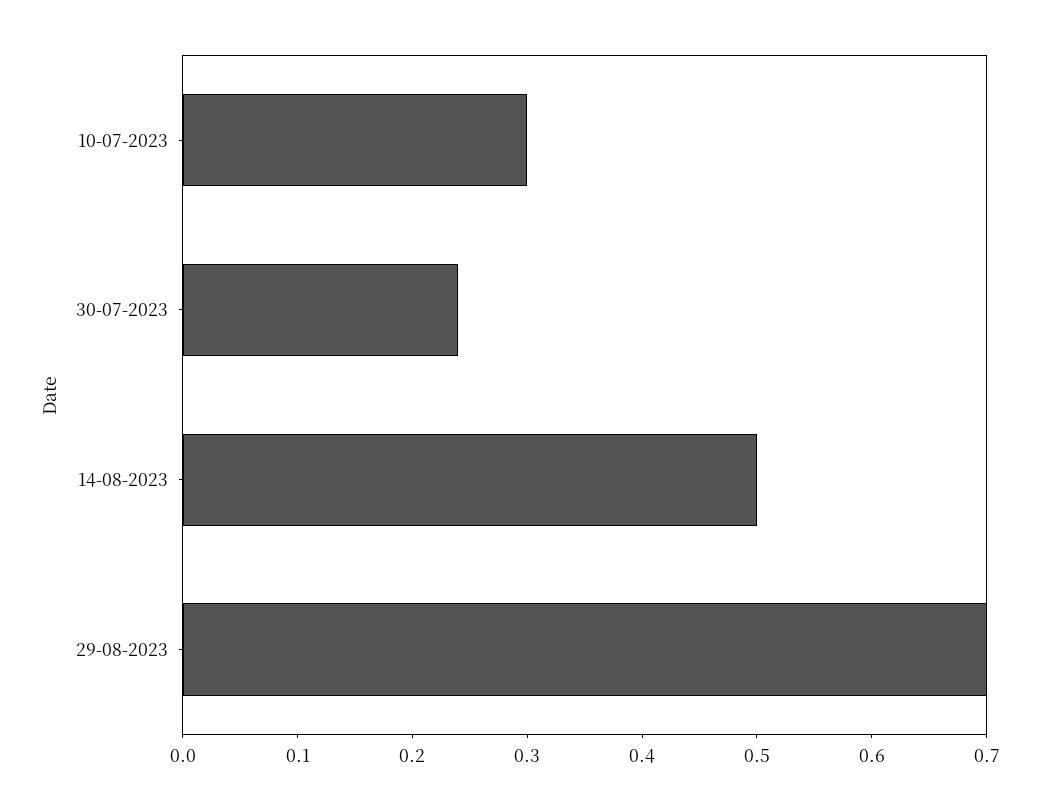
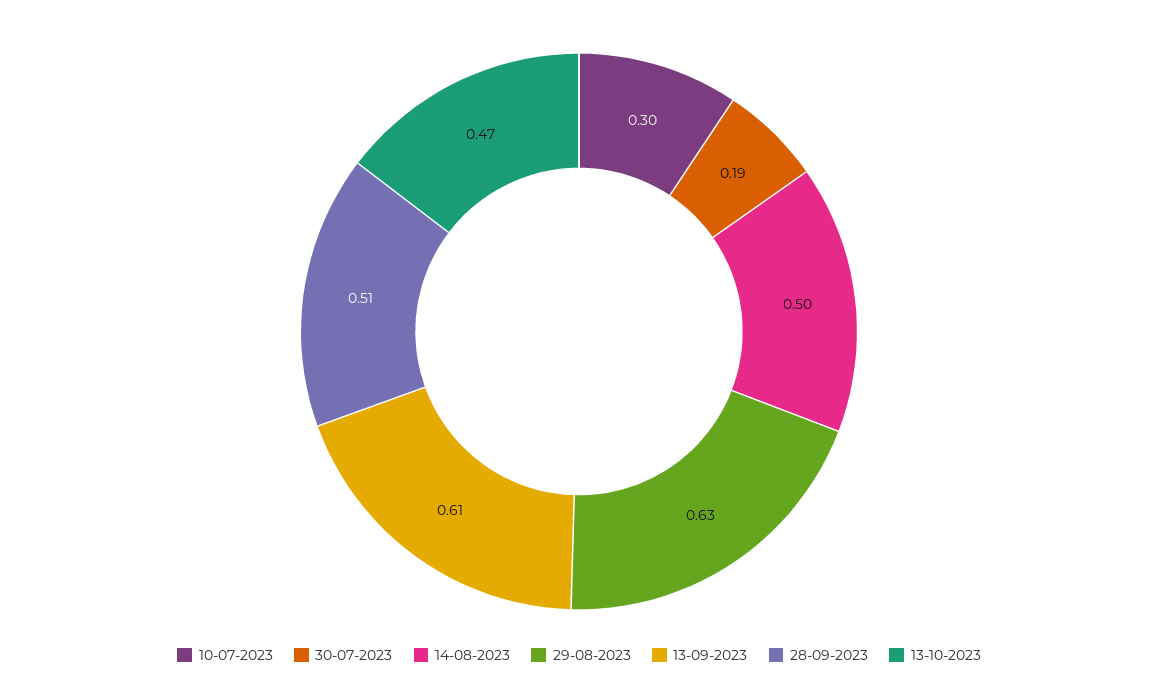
30-07-2023: 0.24 -> 0.19
29-08-2023: 0.7 -> 0.63
13-09-2023: none -> 0.61
28-09-2023: none -> 0.51
13-10-2023: none -> 0.47

